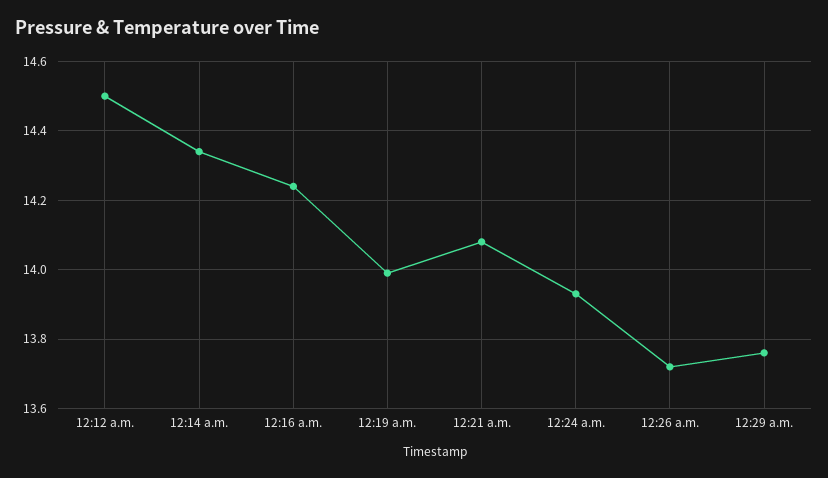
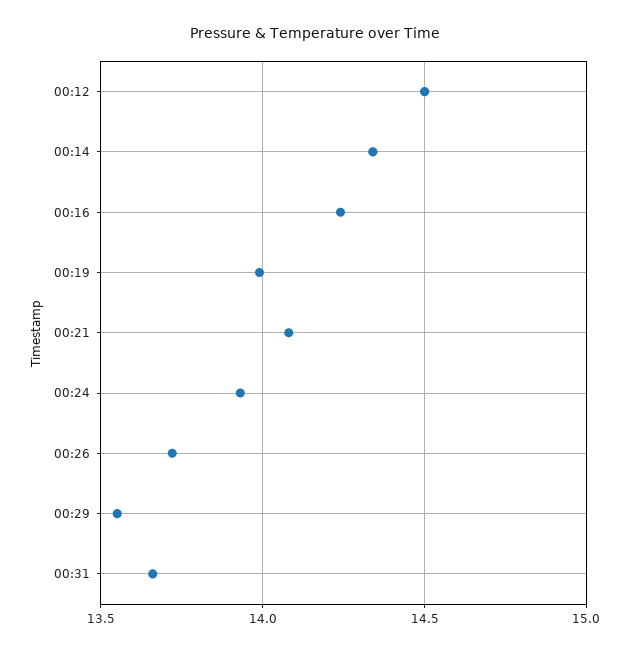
12:29 a.m.: 13.75 -> 13.55
00:31: none -> 13.65

